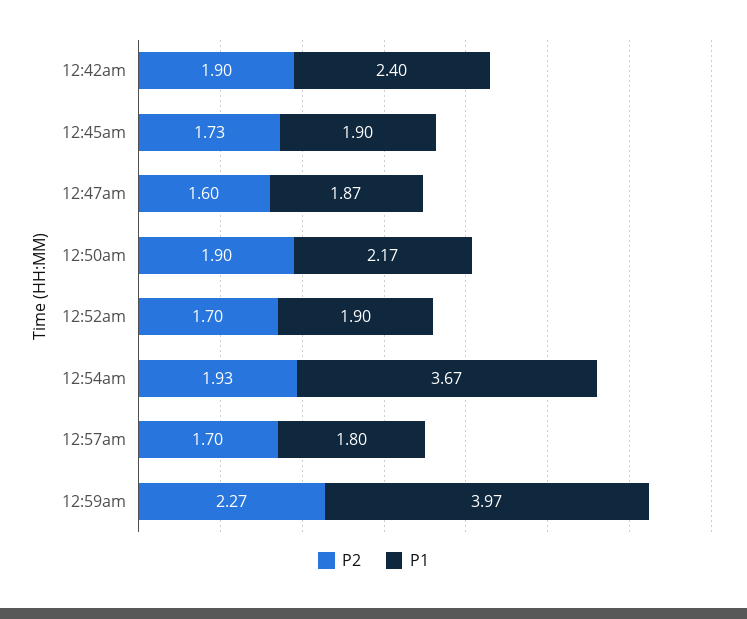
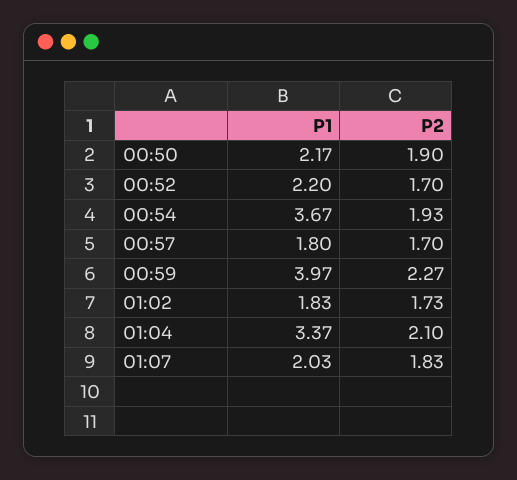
P2, 12:42am: 1.9 -> none
P1, 12:42am: 2.4 -> none
P2, 12:45am: 1.73 -> none
P1, 12:45am: 1.9 -> none
P2, 12:47am: 1.6 -> none
P1, 12:47am: 1.87 -> none
P1, 12:52am: 1.9 -> 2.2
P1, 01:02: none -> 1.83
P2, 01:02: none -> 1.73
P1, 01:04: none -> 3.37
P2, 01:04: none -> 2.1
P1, 01:07: none -> 2.03
P2, 01:07: none -> 1.83

